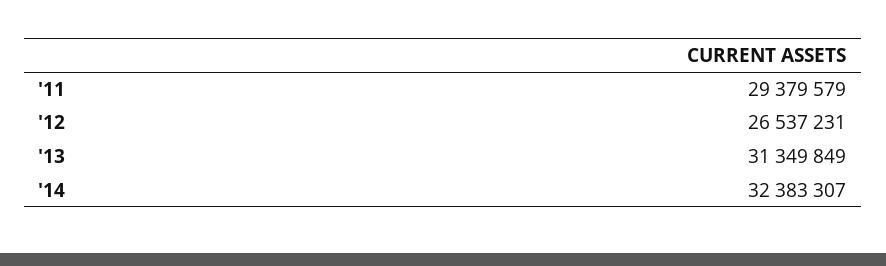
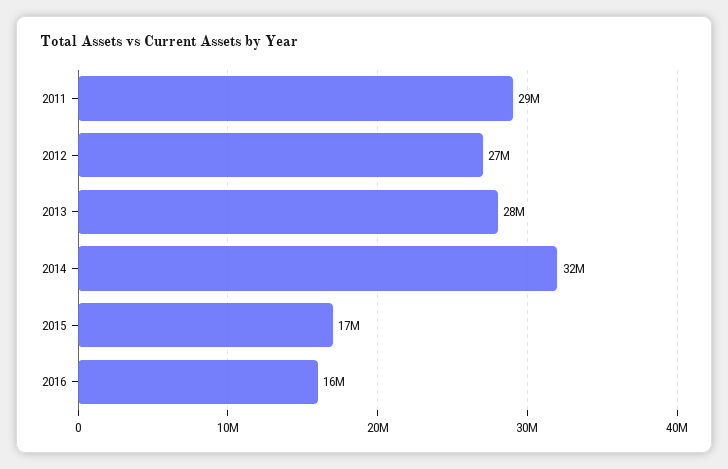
'13: 31349849 -> 28000000
2015: none -> 17000000
2016: none -> 16000000

